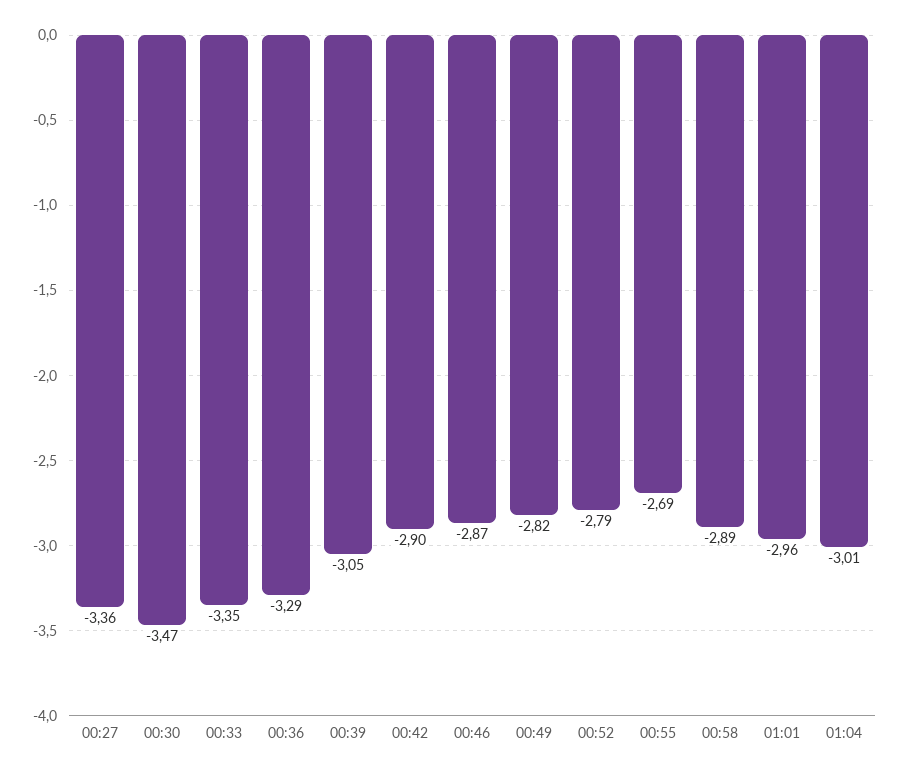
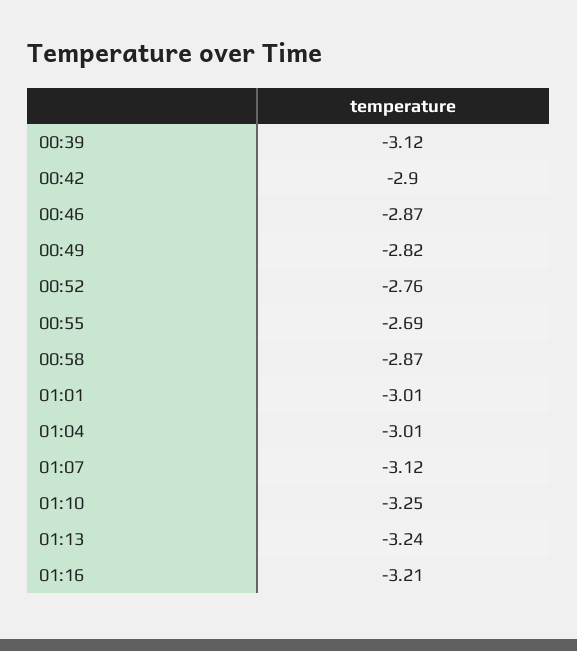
00:27: -3.36 -> none
00:30: -3.47 -> none
00:33: -3.35 -> none
00:36: -3.29 -> none
00:39: -3.05 -> -3.12
00:52: -2.79 -> -2.76
00:58: -2.89 -> -2.87
01:01: -2.96 -> -3.01
01:07: none -> -3.12
01:10: none -> -3.25
01:13: none -> -3.24
01:16: none -> -3.21

